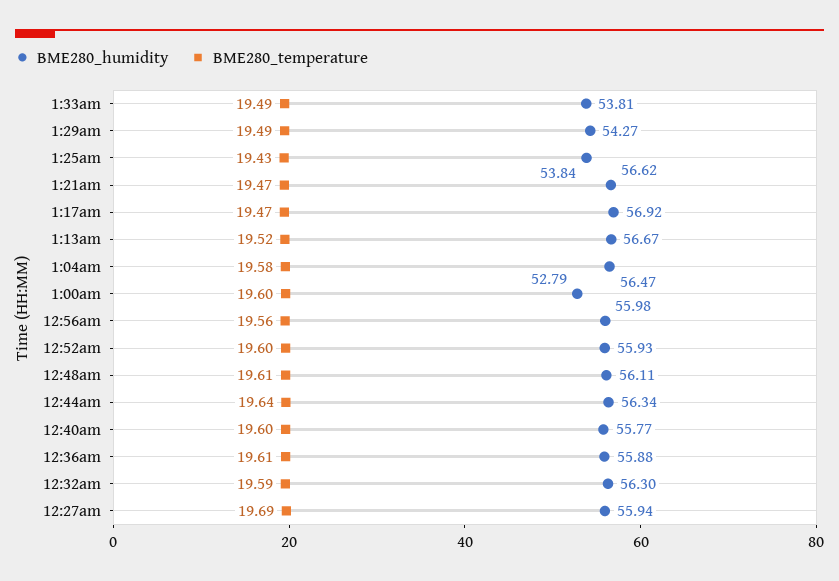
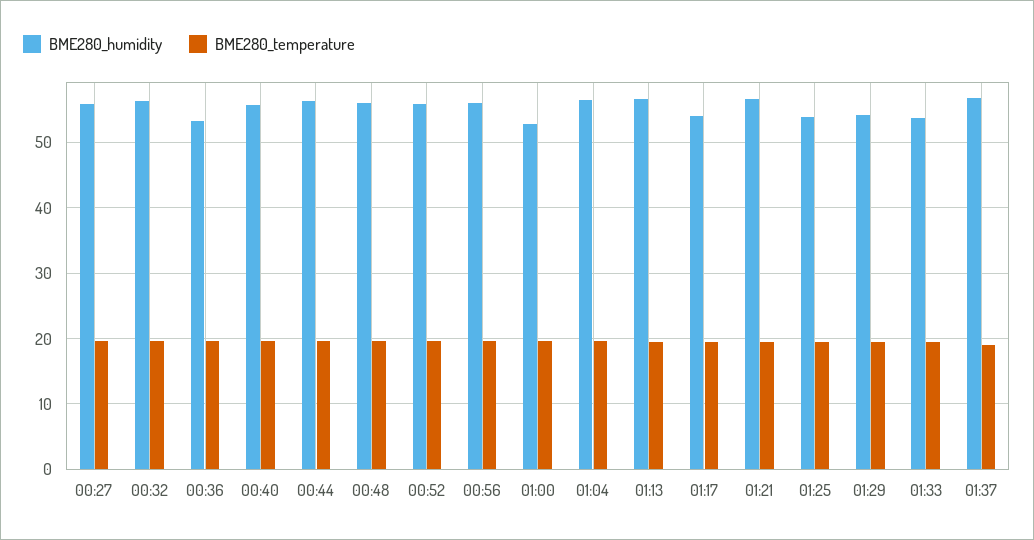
BME280_humidity, 1:17am: 56.92 -> 54
BME280_humidity, 12:36am: 55.88 -> 53
BME280_humidity, 01:37: none -> 57
BME280_temperature, 01:37: none -> 19

